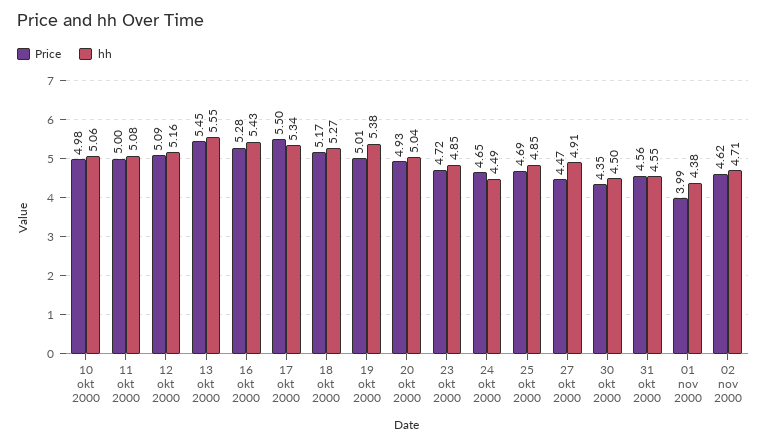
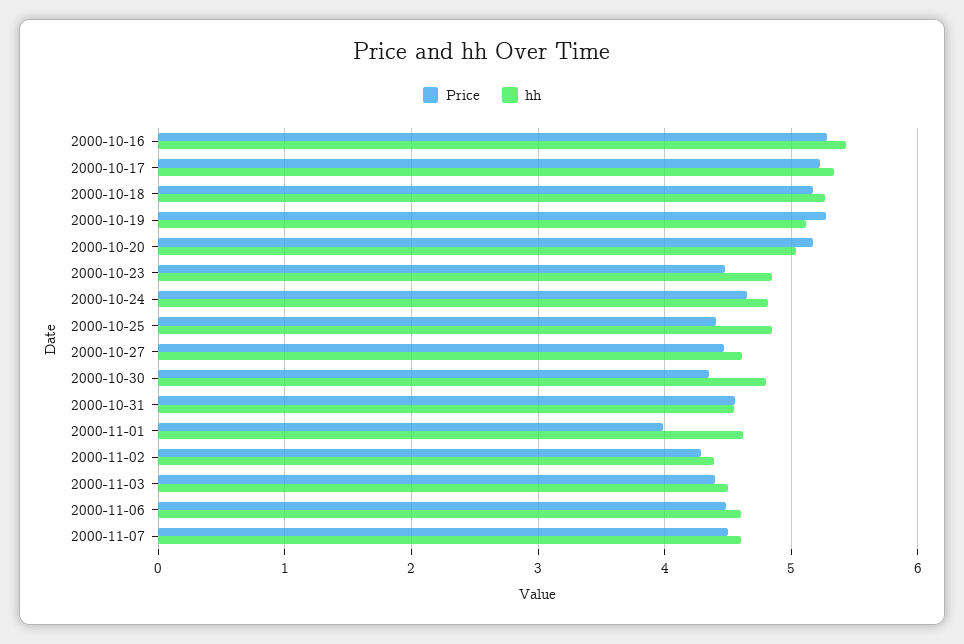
Price, 10 okt 2000: 4.98 -> none
hh, 10 okt 2000: 5.06 -> none
Price, 11 okt 2000: 5 -> none
hh, 11 okt 2000: 5.08 -> none
Price, 12 okt 2000: 5.09 -> none
hh, 12 okt 2000: 5.16 -> none
Price, 13 okt 2000: 5.45 -> none
hh, 13 okt 2000: 5.55 -> none
Price, 17 okt 2000: 5.5 -> 5.2
Price, 19 okt 2000: 5.01 -> 5.3
hh, 19 okt 2000: 5.38 -> 5.1
Price, 20 okt 2000: 4.93 -> 5.2
Price, 23 okt 2000: 4.72 -> 4.5
hh, 24 okt 2000: 4.49 -> 4.8
Price, 25 okt 2000: 4.69 -> 4.4
hh, 27 okt 2000: 4.91 -> 4.6
hh, 30 okt 2000: 4.5 -> 4.8
hh, 01 nov 2000: 4.38 -> 4.6
Price, 02 nov 2000: 4.62 -> 4.3
hh, 02 nov 2000: 4.71 -> 4.4
Price, 2000-11-03: none -> 4.4
hh, 2000-11-03: none -> 4.5
Price, 2000-11-06: none -> 4.5
hh, 2000-11-06: none -> 4.6
Price, 2000-11-07: none -> 4.5
hh, 2000-11-07: none -> 4.6

